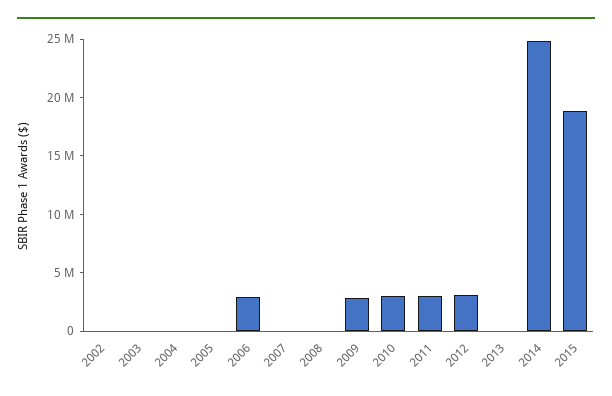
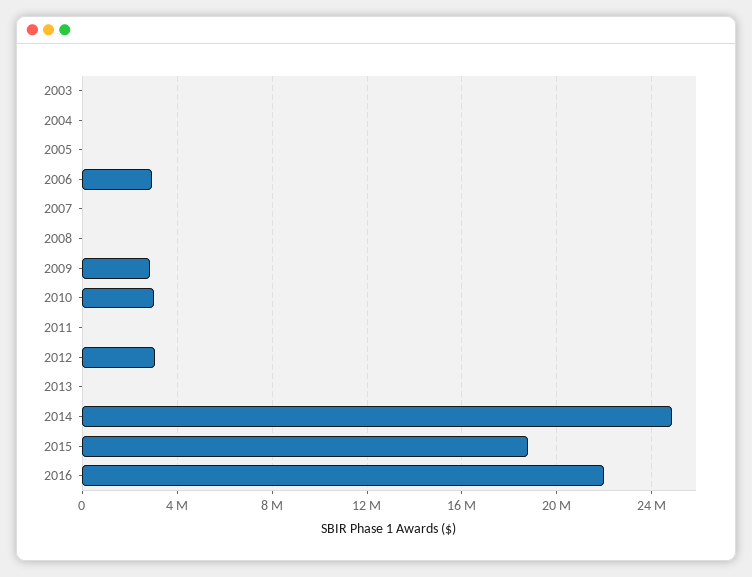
2002: 0 -> none
2011: 3000000 -> 0
2016: none -> 22000000

